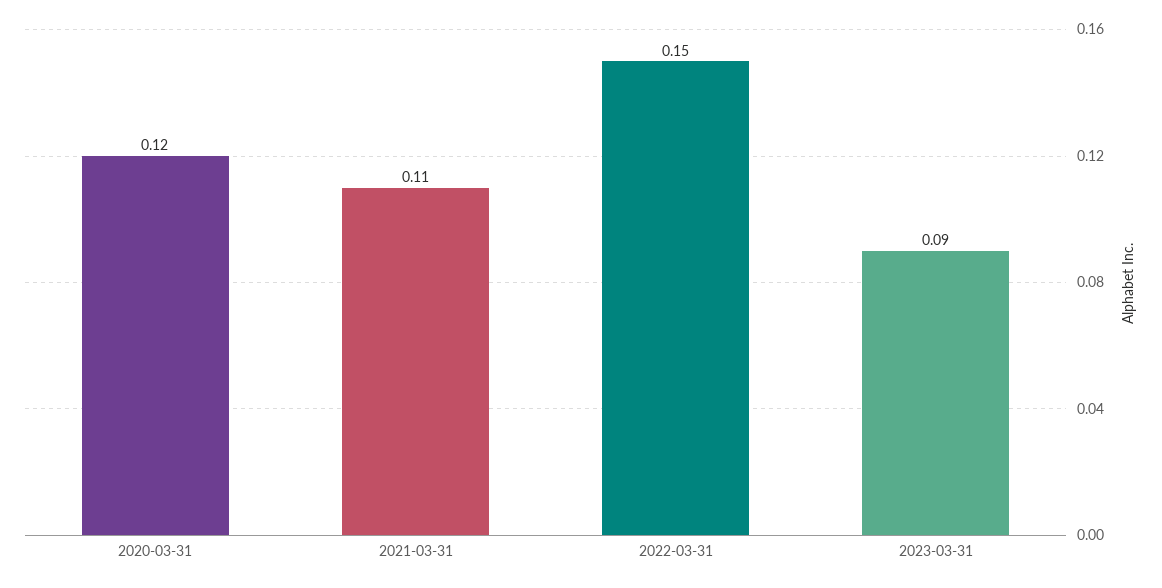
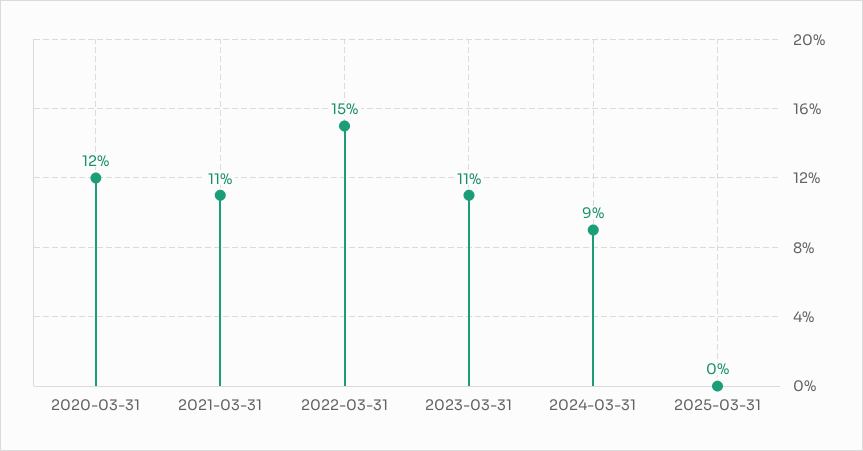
2023-03-31: 0.09 -> 0.11
2024-03-31: none -> 0.09
2025-03-31: none -> 0

